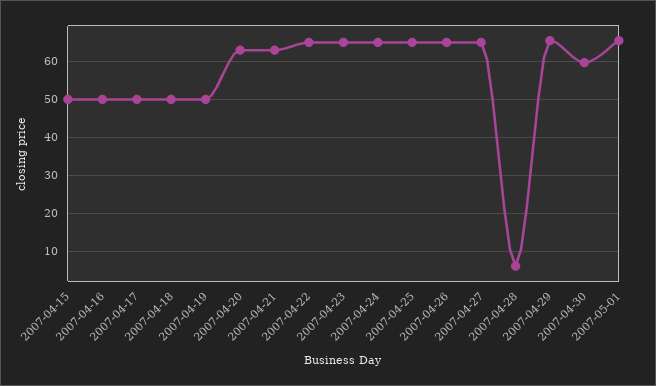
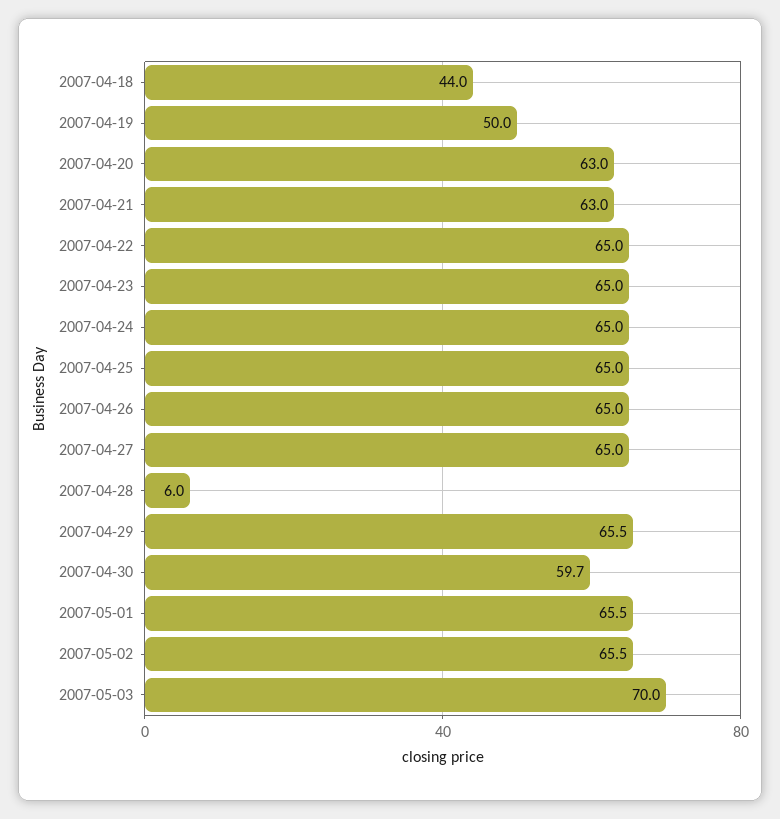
2007-04-15: 50 -> none
2007-04-16: 50 -> none
2007-04-17: 50 -> none
2007-04-18: 50 -> 44
2007-05-02: none -> 65.5
2007-05-03: none -> 70

